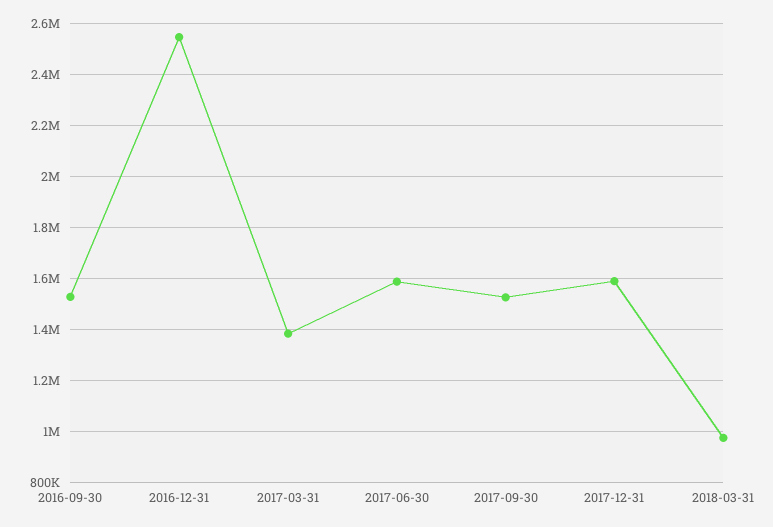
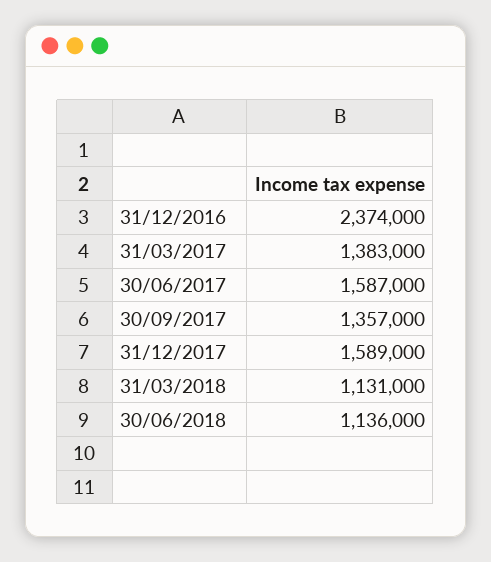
2016-09-30: 1525000 -> none
2016-12-31: 2550000 -> 2374000
2017-09-30: 1525000 -> 1357000
2018-03-31: 975000 -> 1131000
30/06/2018: none -> 1136000

